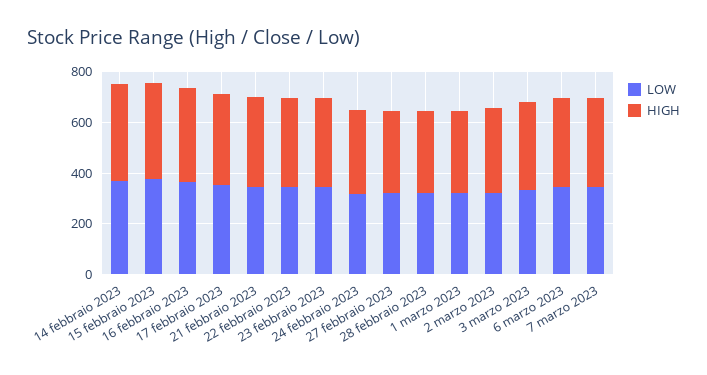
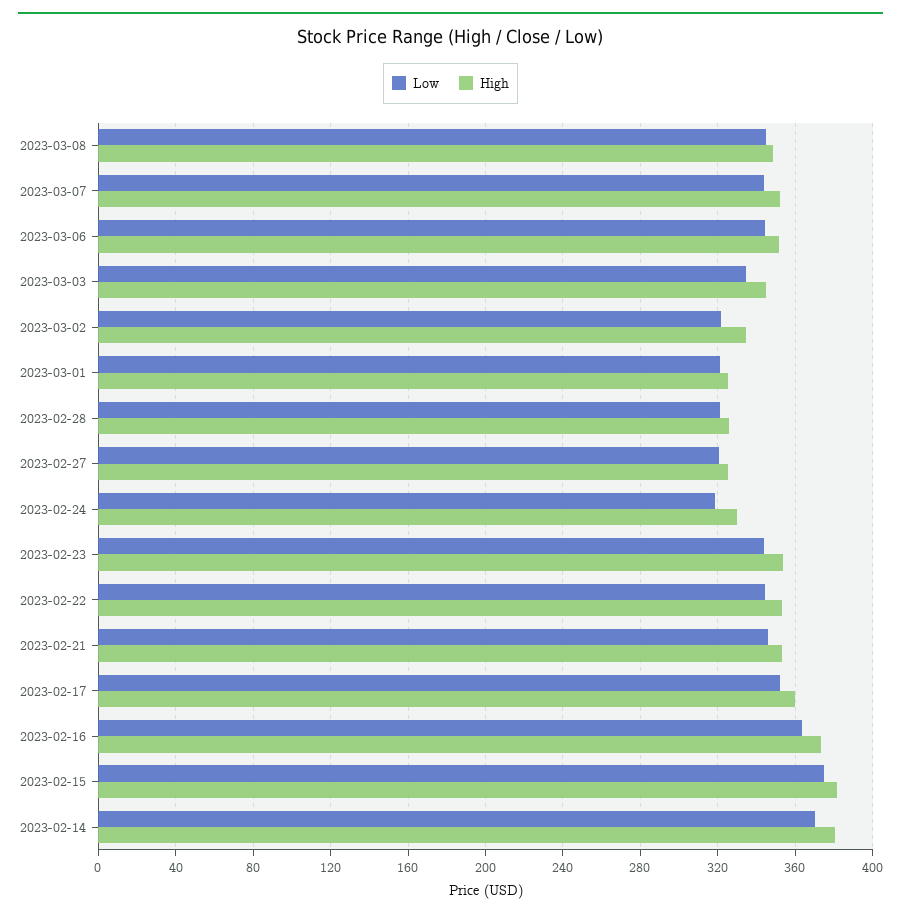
LOW, 2023-03-08: none -> 345
HIGH, 2023-03-08: none -> 350

